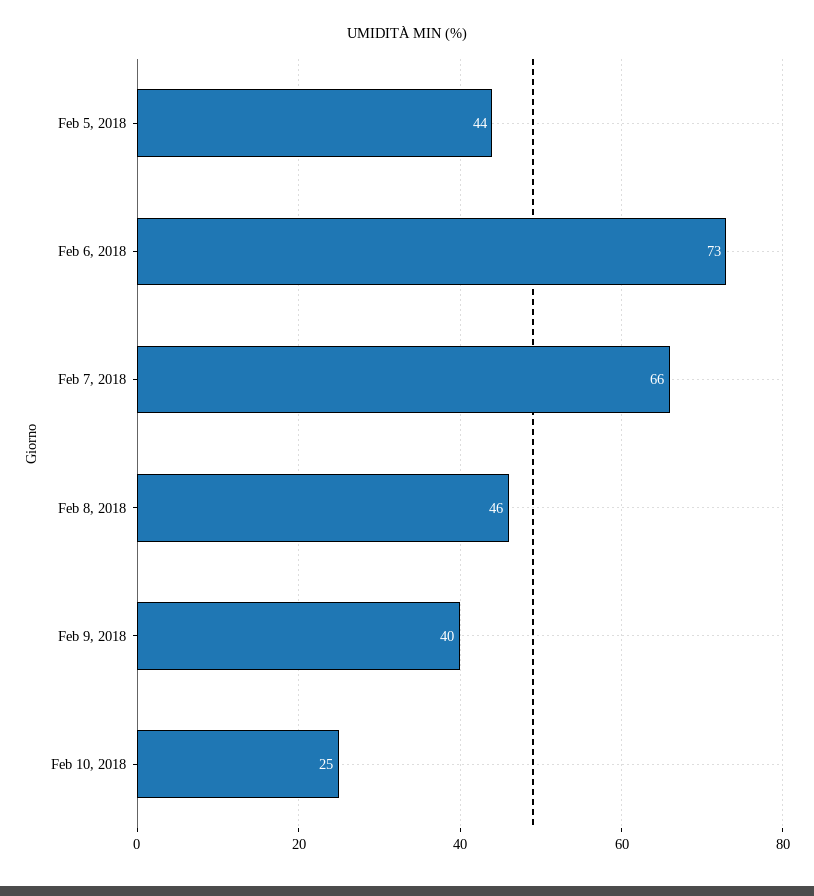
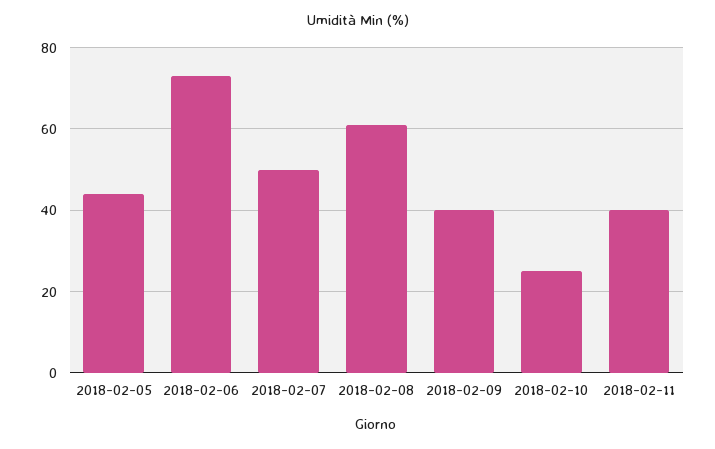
Feb 7, 2018: 66 -> 50
Feb 8, 2018: 46 -> 60
2018-02-11: none -> 40

